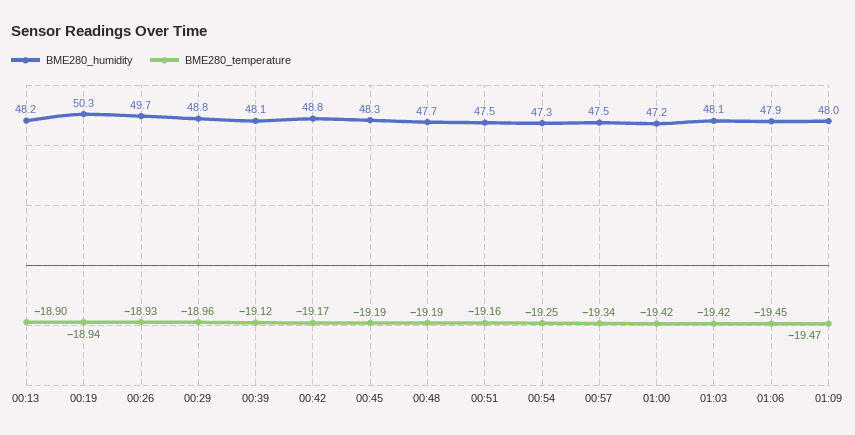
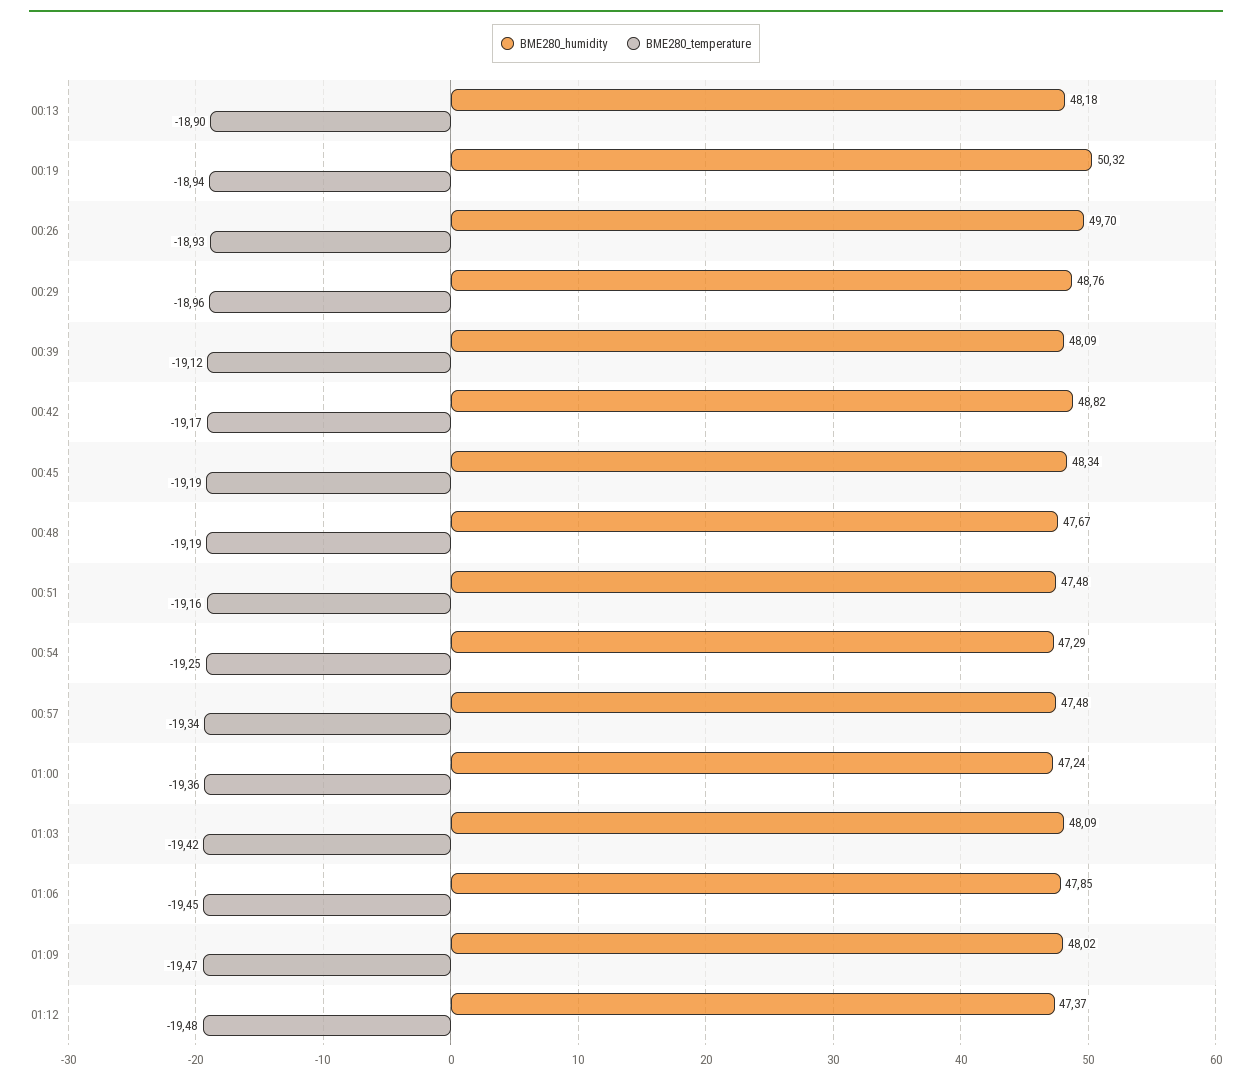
BME280_temperature, 01:00: -19.42 -> -19.36
BME280_humidity, 01:12: none -> 47.37
BME280_temperature, 01:12: none -> -19.48

